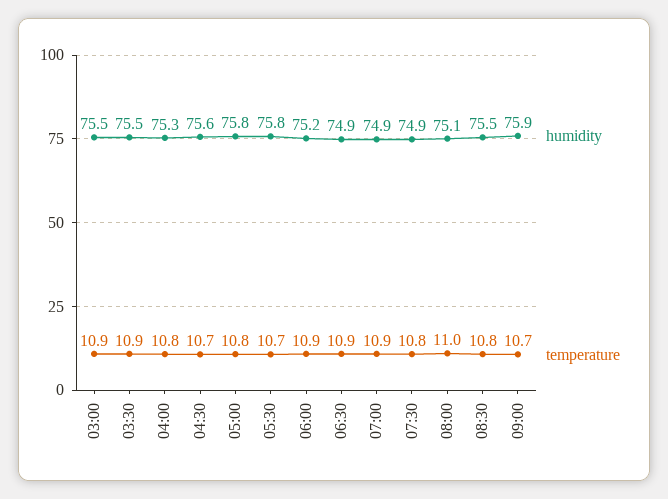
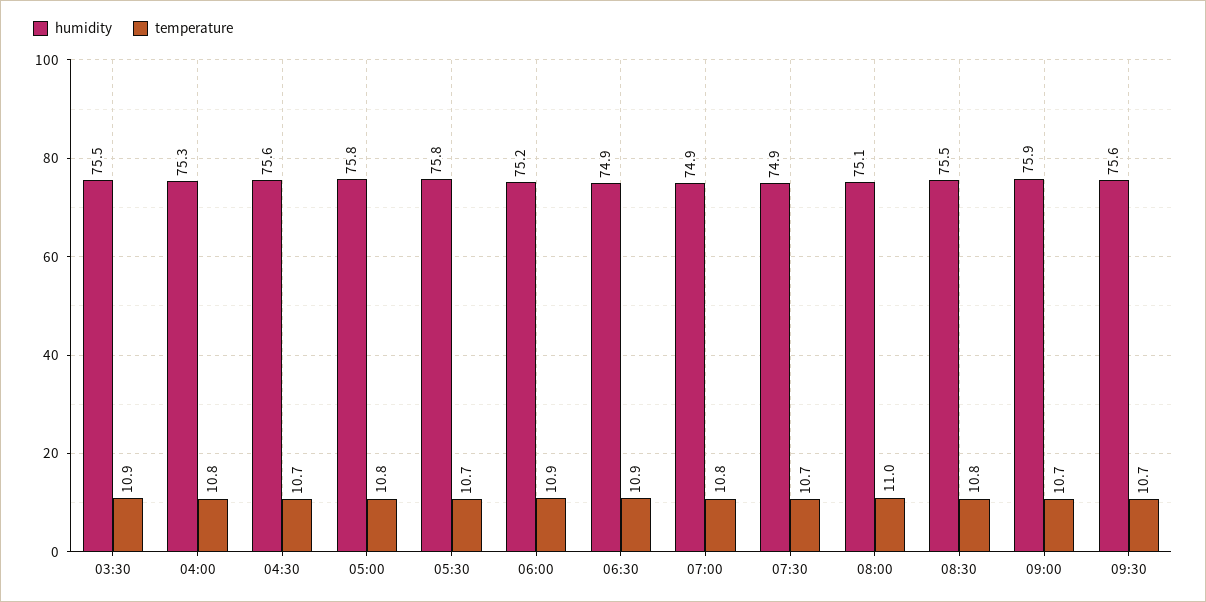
humidity, 03:00: 75.5 -> none
temperature, 03:00: 10.9 -> none
temperature, 07:00: 10.9 -> 10.8
temperature, 07:30: 10.8 -> 10.7
humidity, 09:30: none -> 75.6
temperature, 09:30: none -> 10.7

